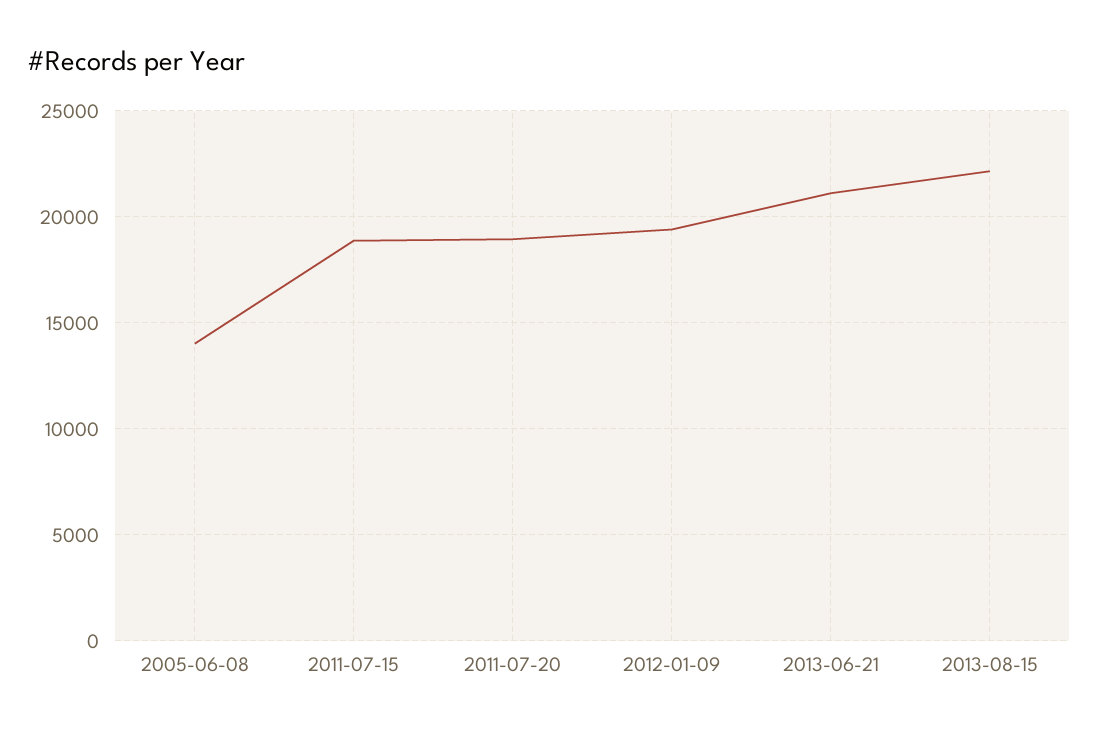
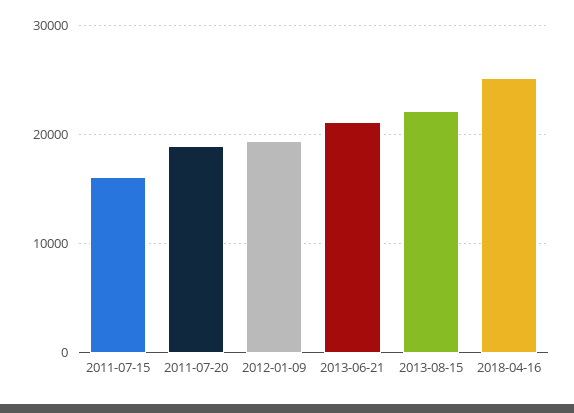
2005-06-08: 14000 -> none
2011-07-15: 19000 -> 16000
2018-04-16: none -> 25000

